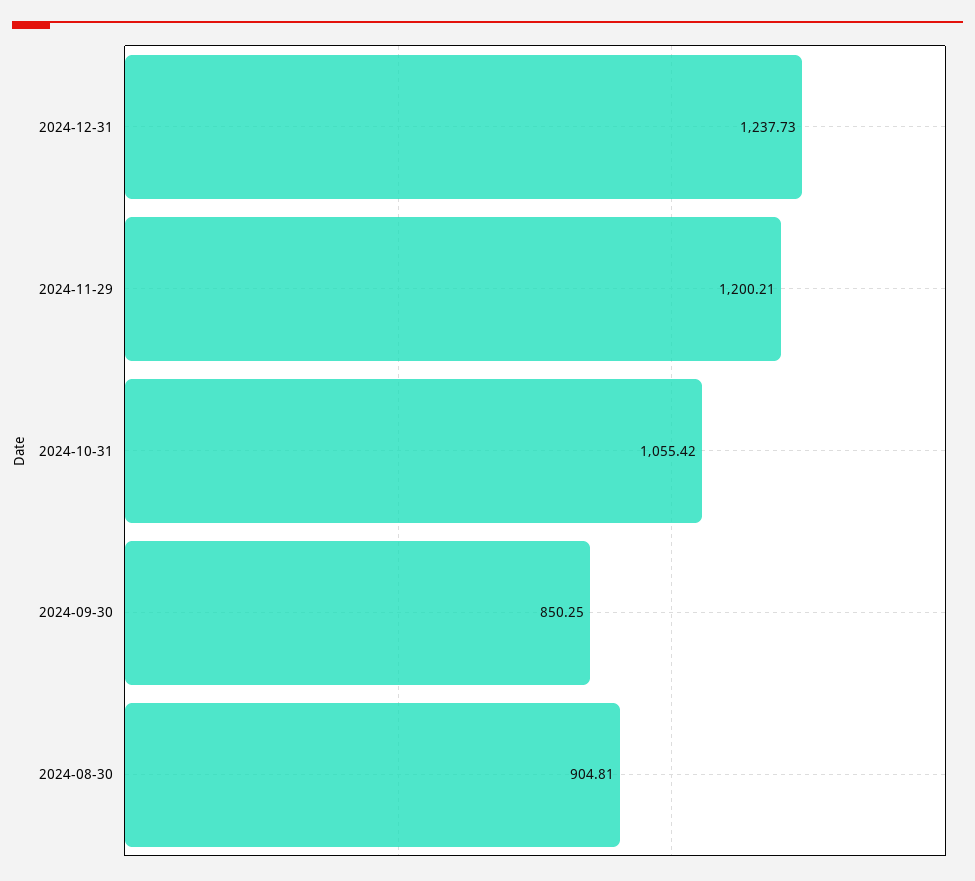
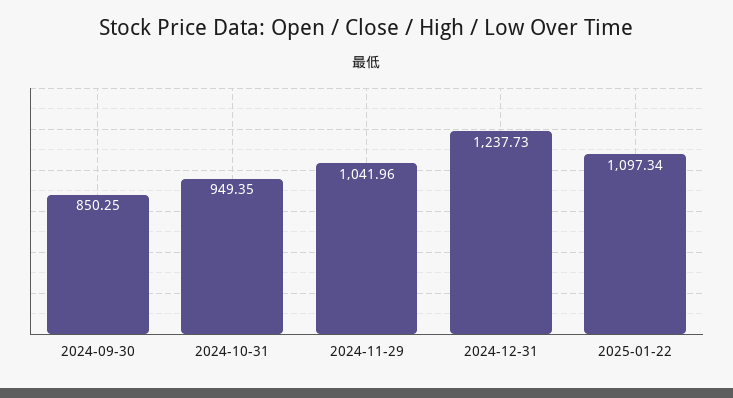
2024-11-29: 1200.21 -> 1041.96
2024-10-31: 1055.42 -> 949.35
2024-08-30: 904.81 -> none
2025-01-22: none -> 1097.34

